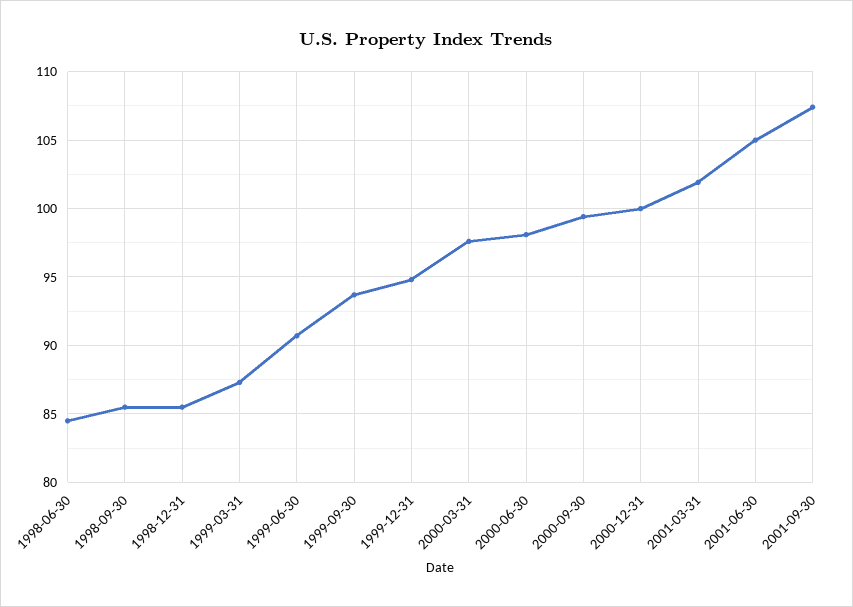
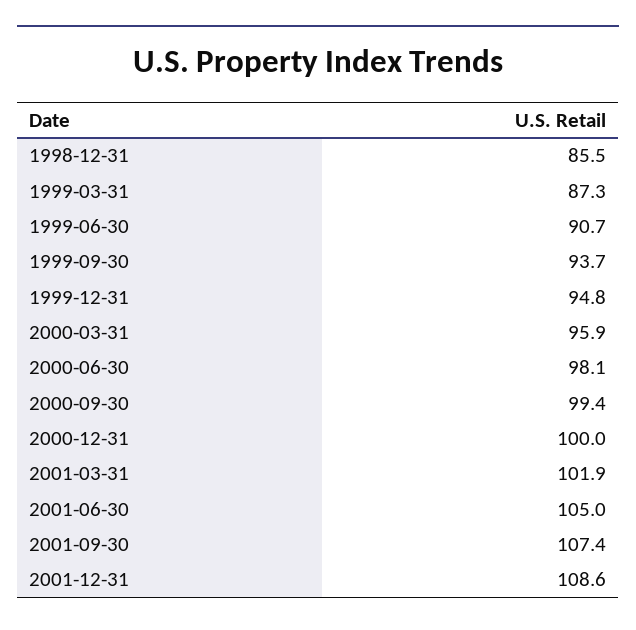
1998-06-30: 84.5 -> none
1998-09-30: 85.5 -> none
2000-03-31: 97.5 -> 95.9
2001-12-31: none -> 108.6

